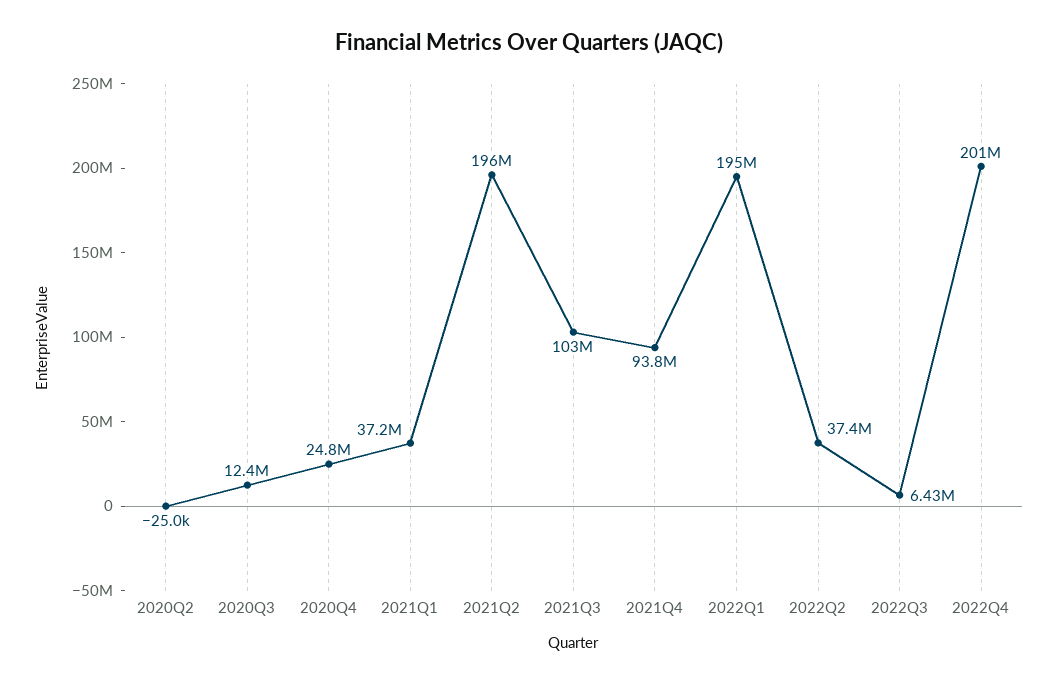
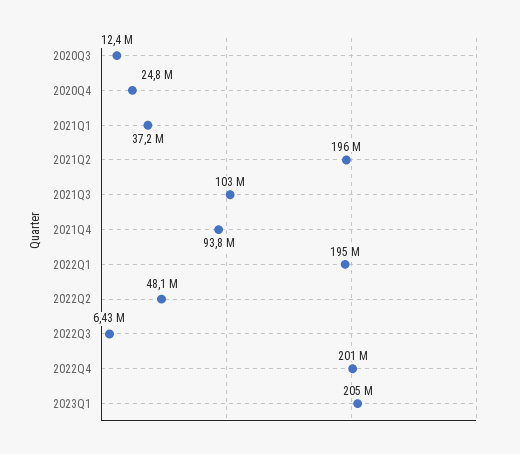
2020Q2: -25000 -> none
2022Q2: 37400000 -> 48100000
2023Q1: none -> 205000000

